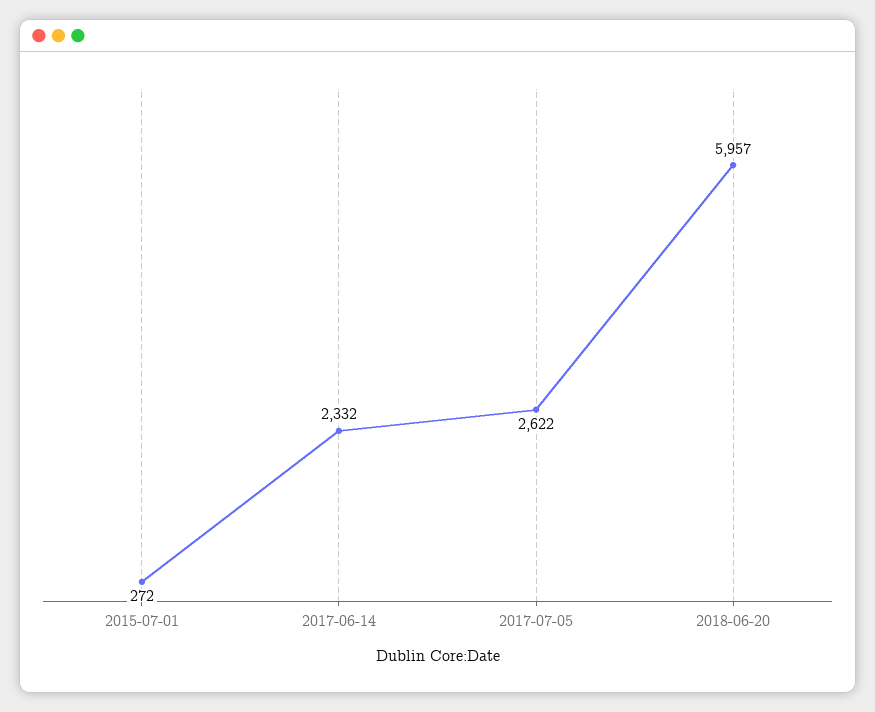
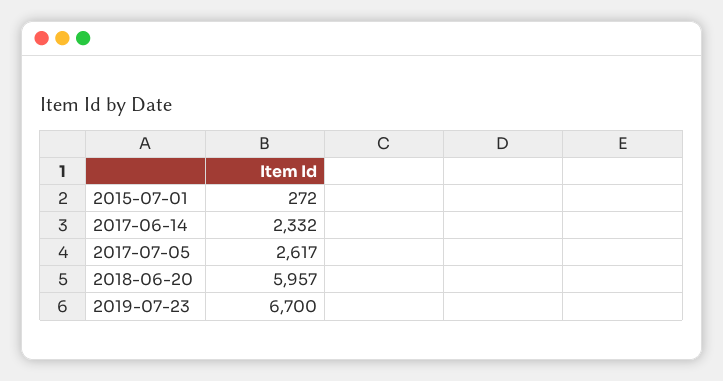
2017-07-05: 2622 -> 2617
2019-07-23: none -> 6700

